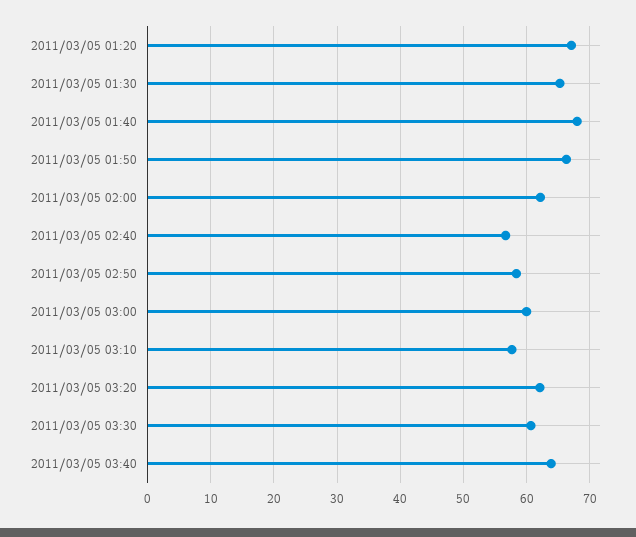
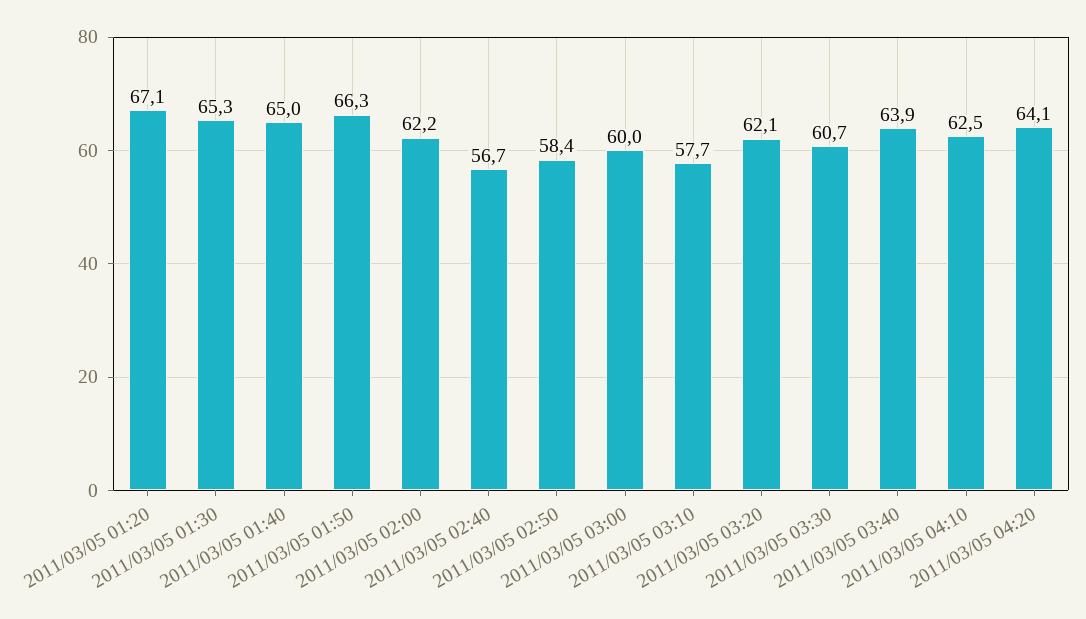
2011/03/05 01:40: 68 -> 65
2011/03/05 04:10: none -> 62.5
2011/03/05 04:20: none -> 64.1

